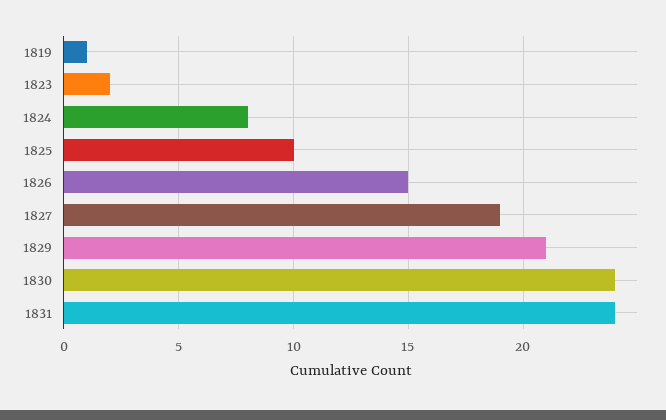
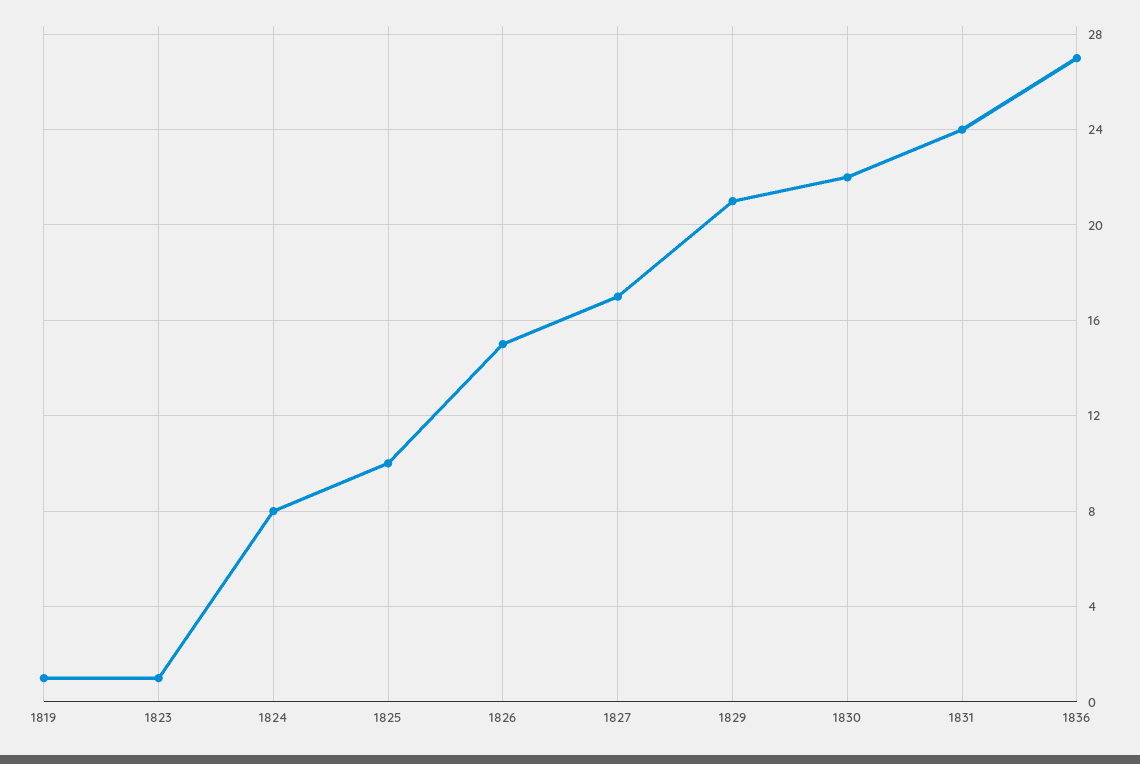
1823: 2 -> 1
1827: 19 -> 17
1830: 24 -> 22
1836: none -> 27

